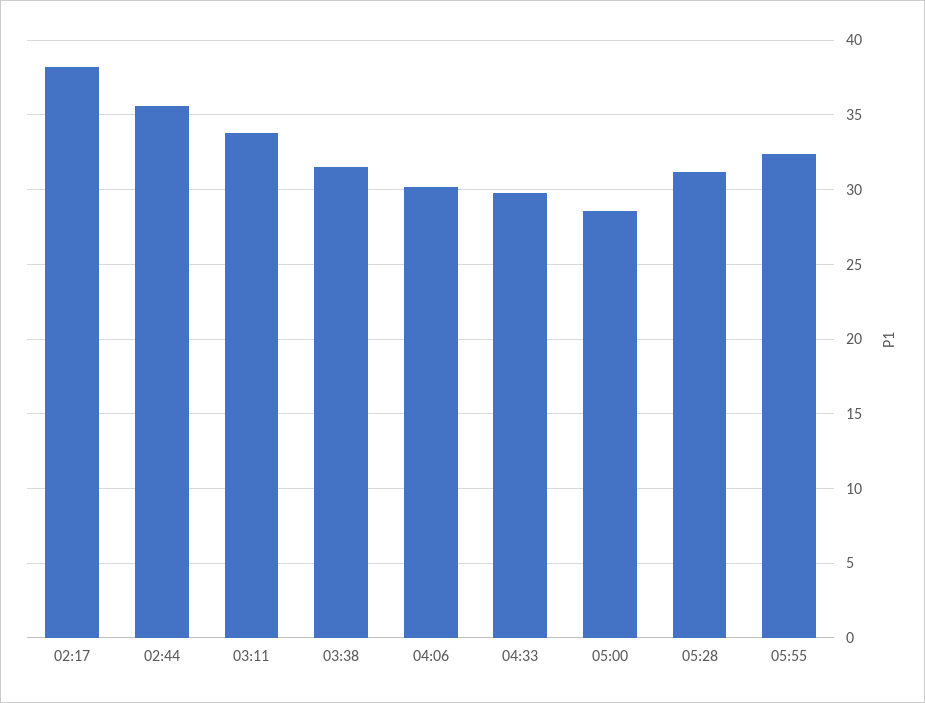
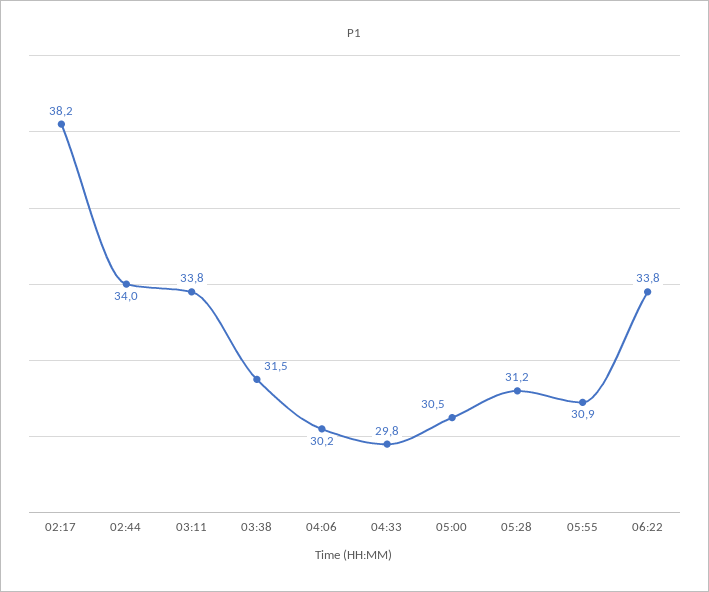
02:44: 35.5 -> 34
05:00: 28.5 -> 30.5
05:55: 32.5 -> 30.9
06:22: none -> 33.8

